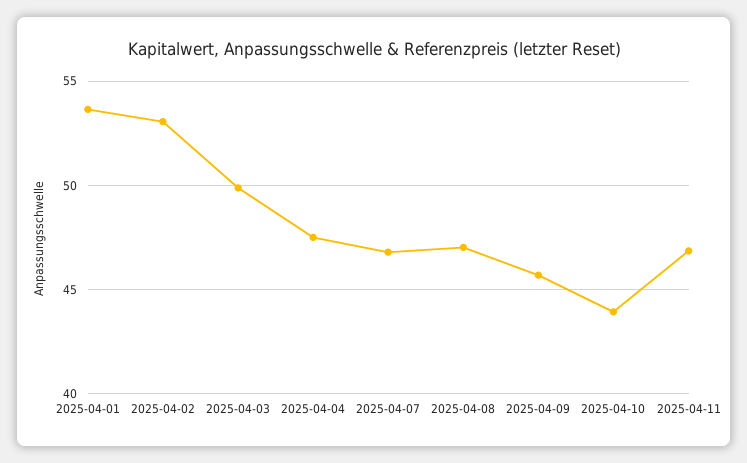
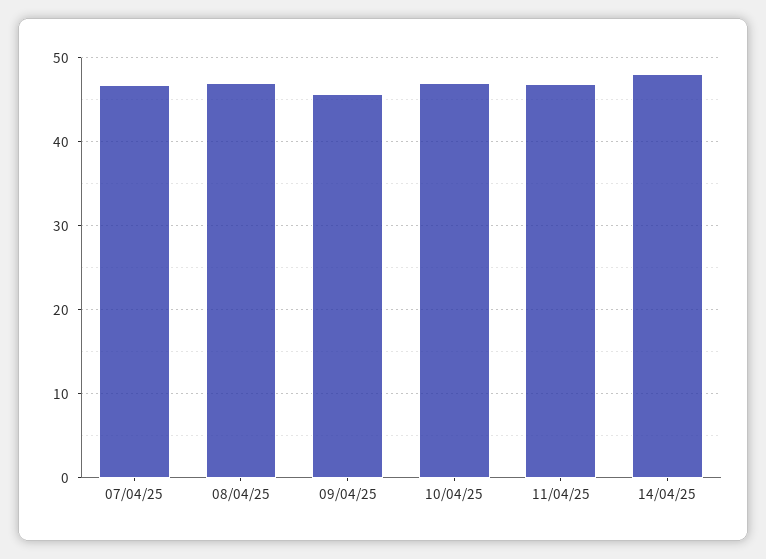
2025-04-01: 53.5 -> none
2025-04-02: 53 -> none
2025-04-03: 50 -> none
2025-04-04: 47.5 -> none
2025-04-10: 44 -> 47
14/04/25: none -> 48

